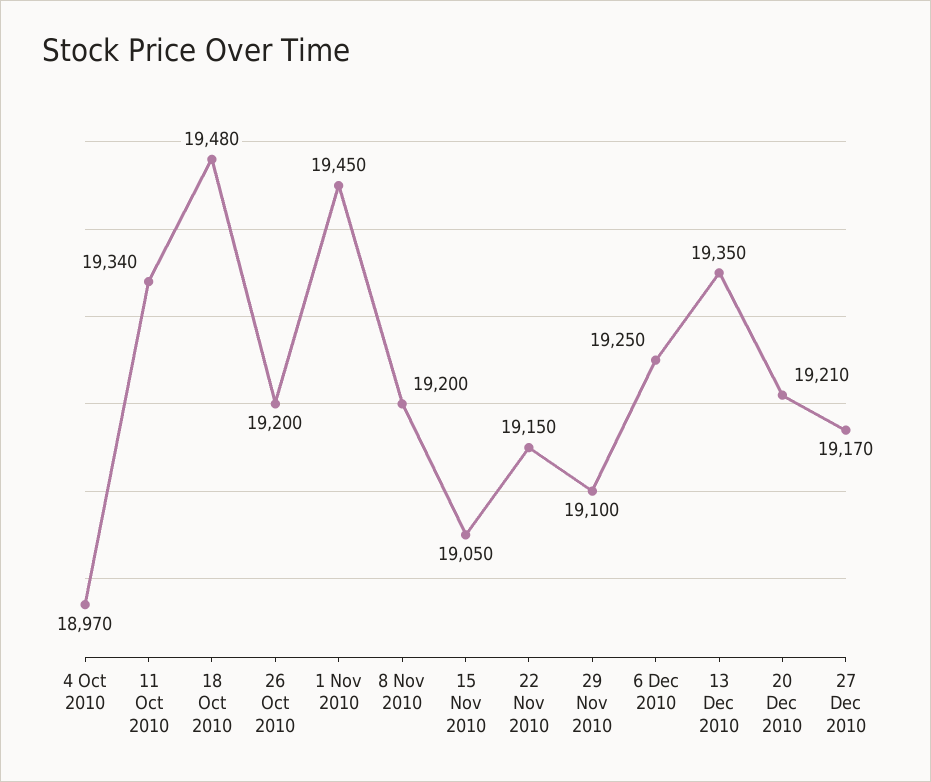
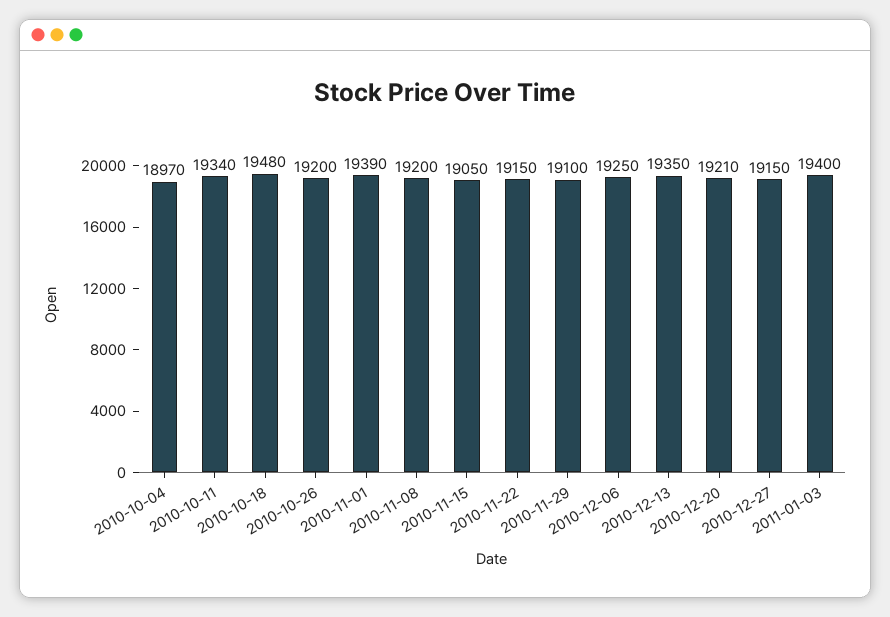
1 Nov 2010: 19450 -> 19390
27 Dec 2010: 19170 -> 19150
2011-01-03: none -> 19400

